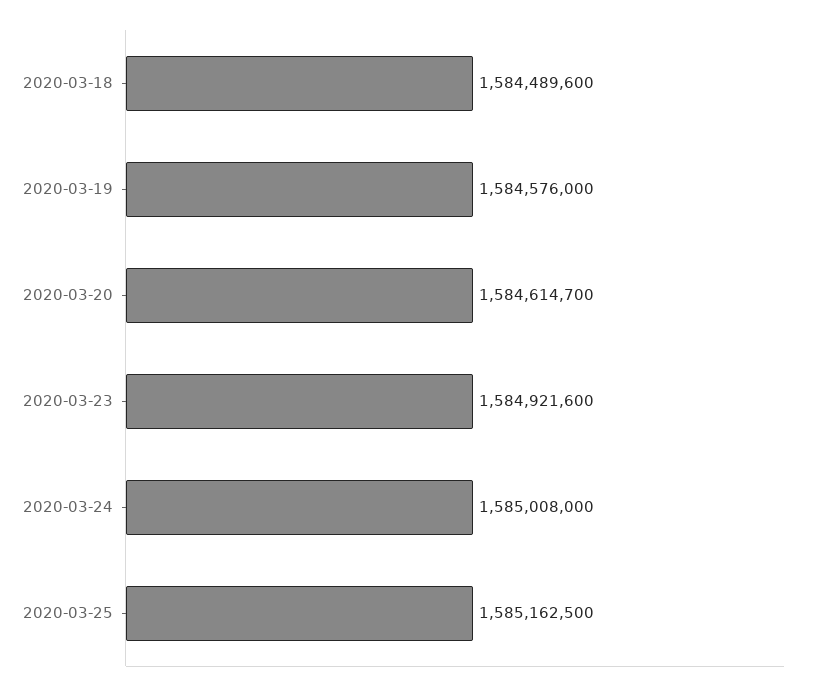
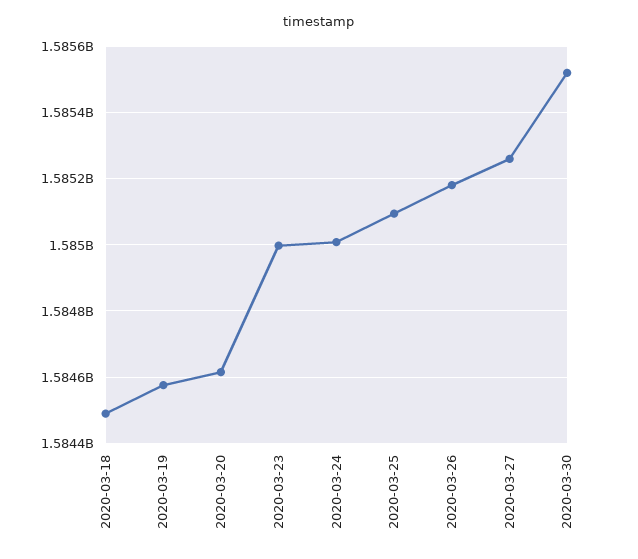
2020-03-23: 1584921600 -> 1585000000
2020-03-25: 1585162500 -> 1585100000
2020-03-26: none -> 1585180000
2020-03-27: none -> 1585260000
2020-03-30: none -> 1585520000

